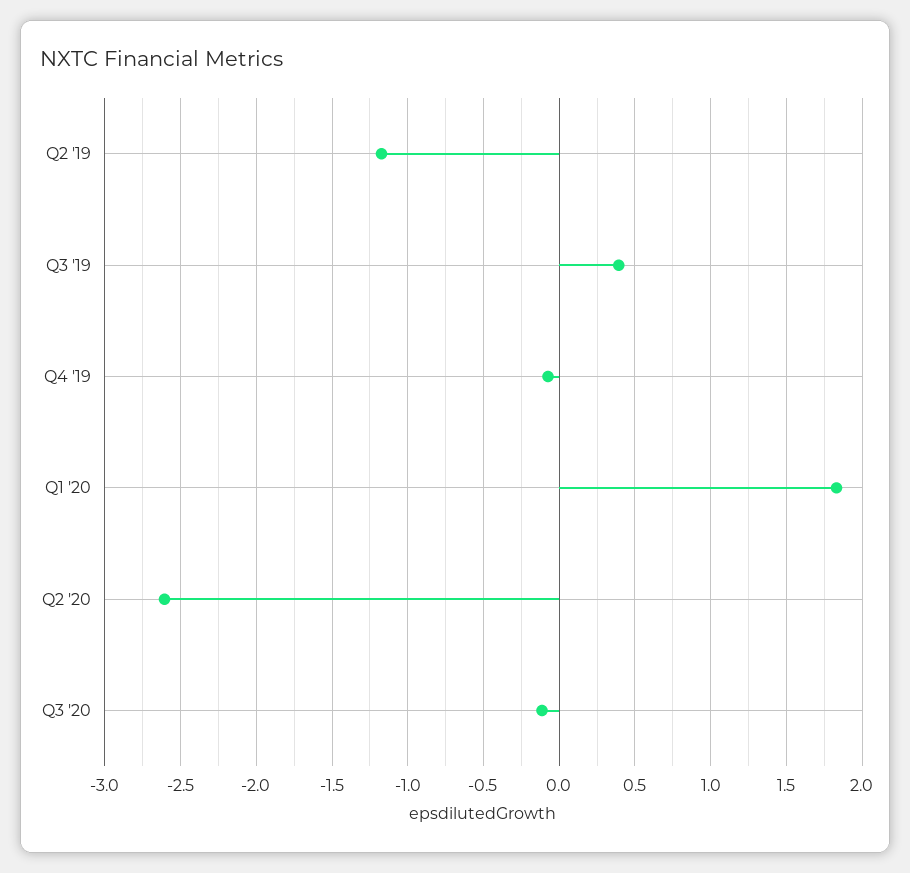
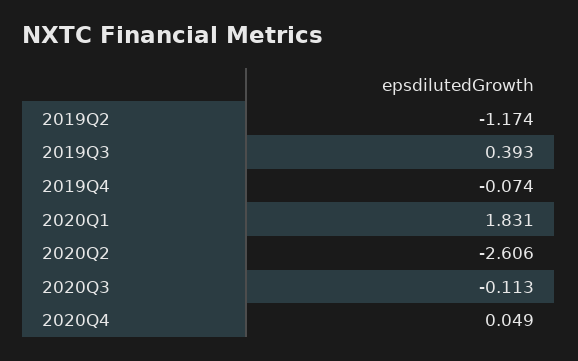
2020Q4: none -> 0.049

